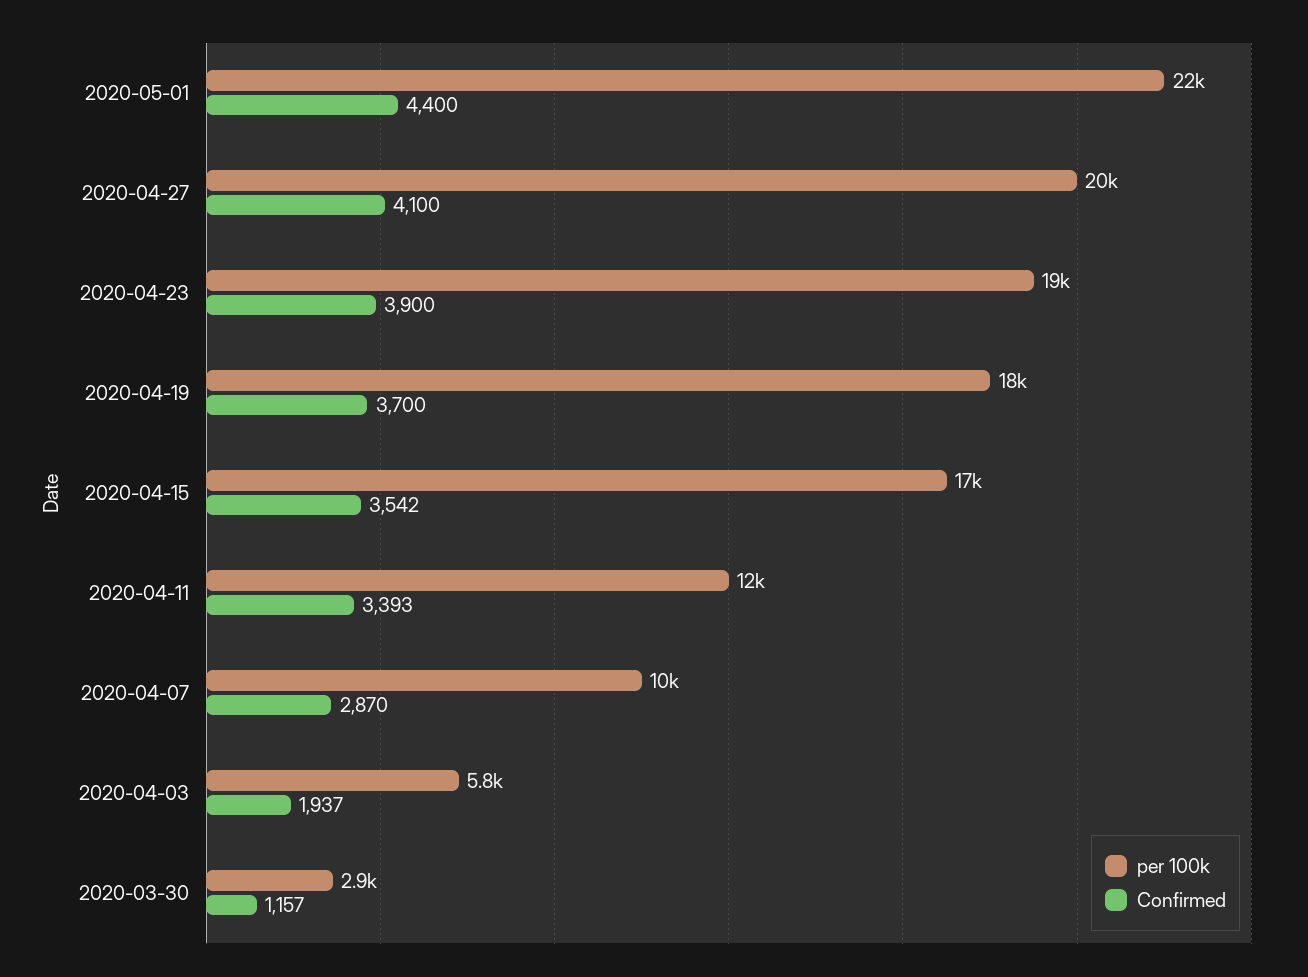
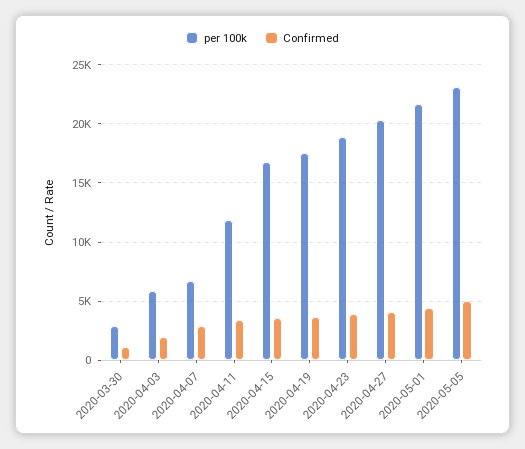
per 100k, 2020-04-07: 10000 -> 7000
per 100k, 2020-05-05: none -> 23000
Confirmed, 2020-05-05: none -> 5000

